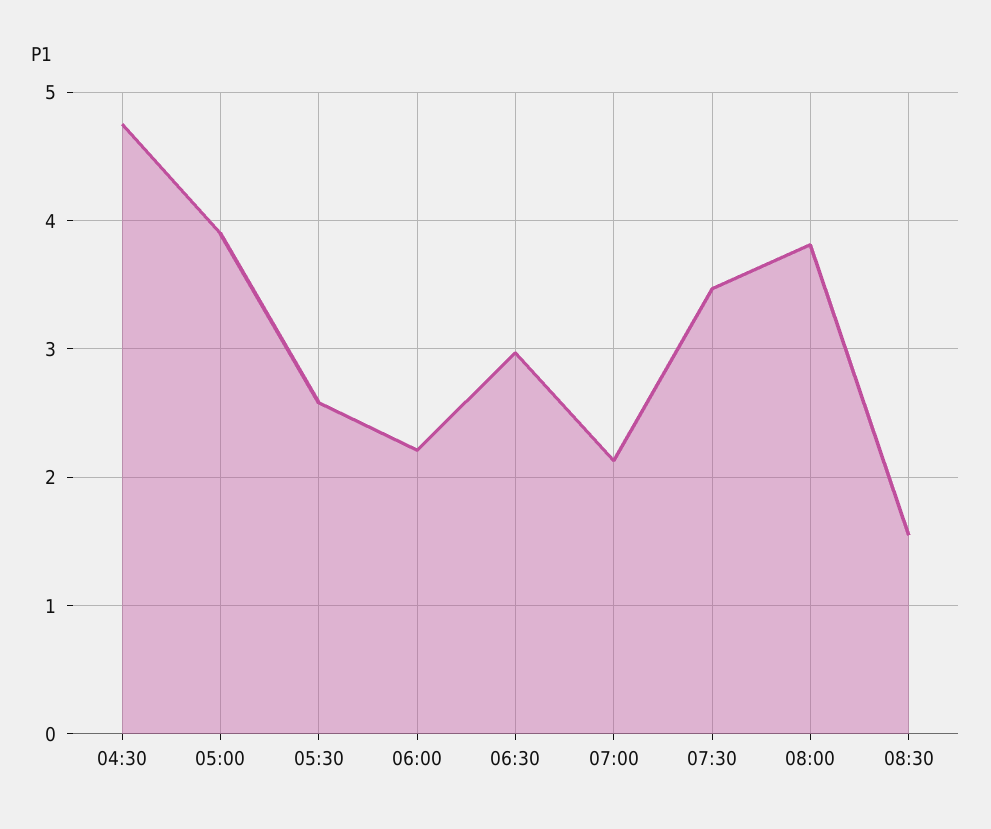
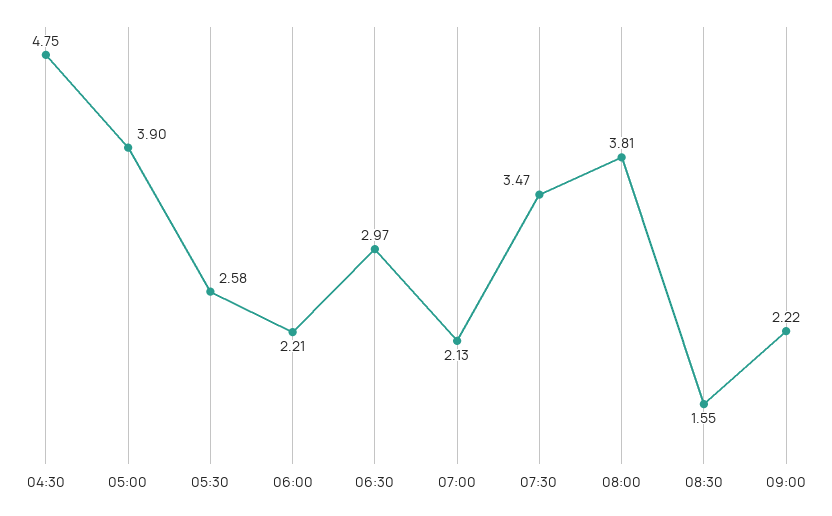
09:00: none -> 2.22

